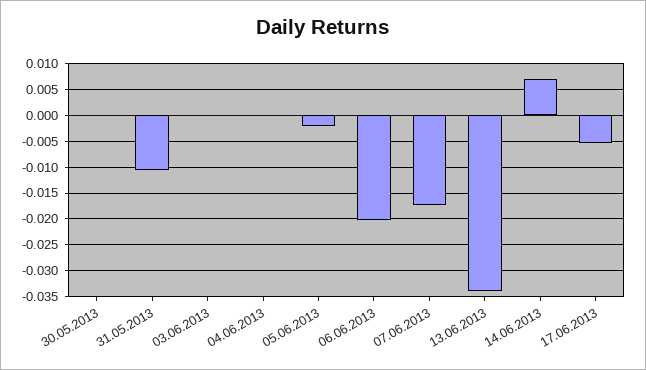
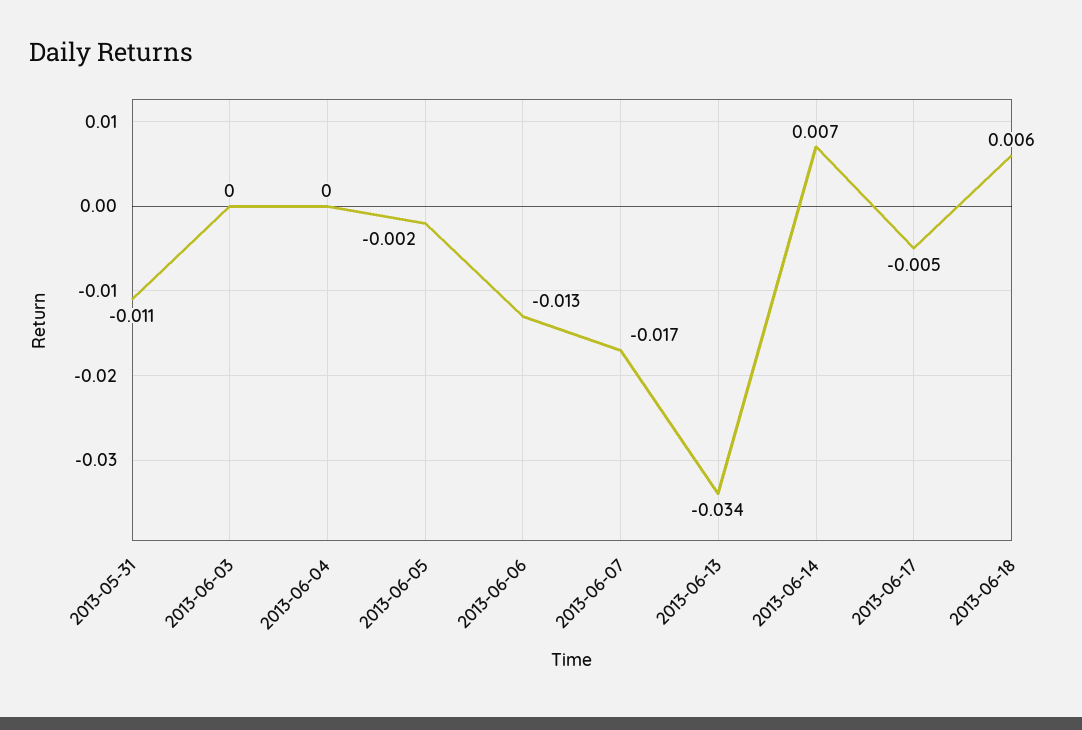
30.05.2013: 0 -> none
06.06.2013: -0.02 -> -0.013
2013-06-18: none -> 0.006

